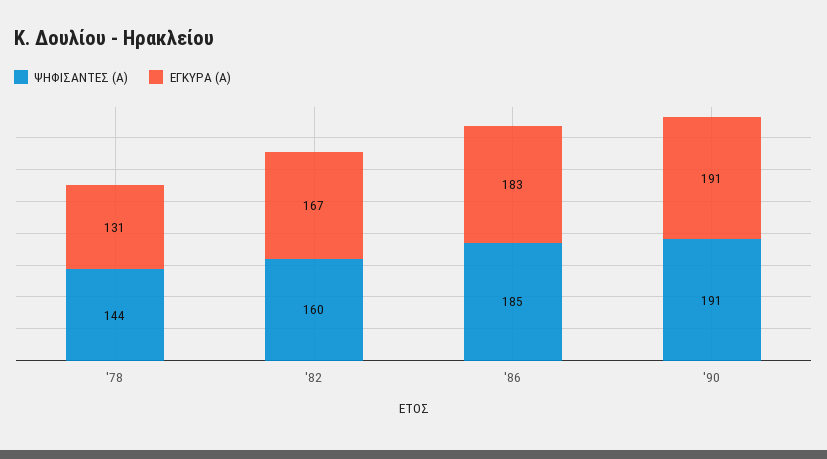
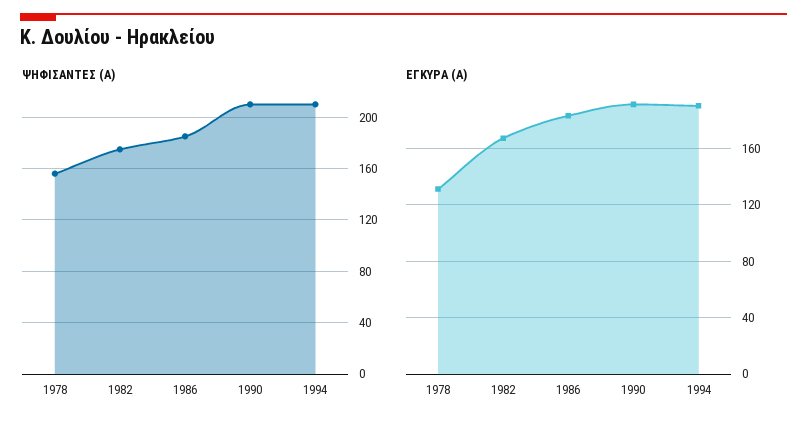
ΨΗΦΙΣΑΝΤΕΣ (Α), '78: 144 -> 155
ΨΗΦΙΣΑΝΤΕΣ (Α), '82: 160 -> 175
ΨΗΦΙΣΑΝΤΕΣ (Α), '90: 191 -> 210
ΨΗΦΙΣΑΝΤΕΣ (Α), 1994: none -> 210
ΕΓΚΥΡΑ (Α), 1994: none -> 190

